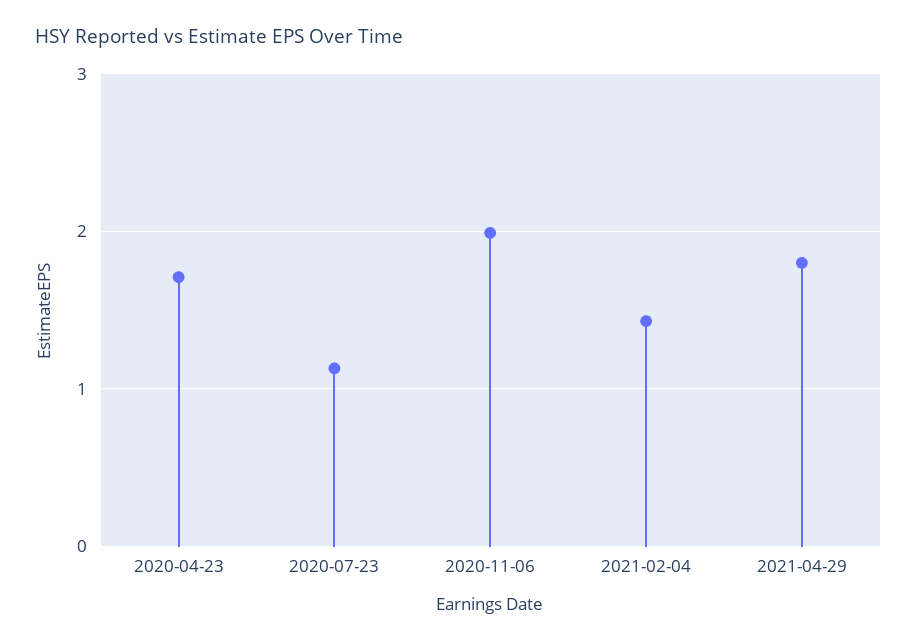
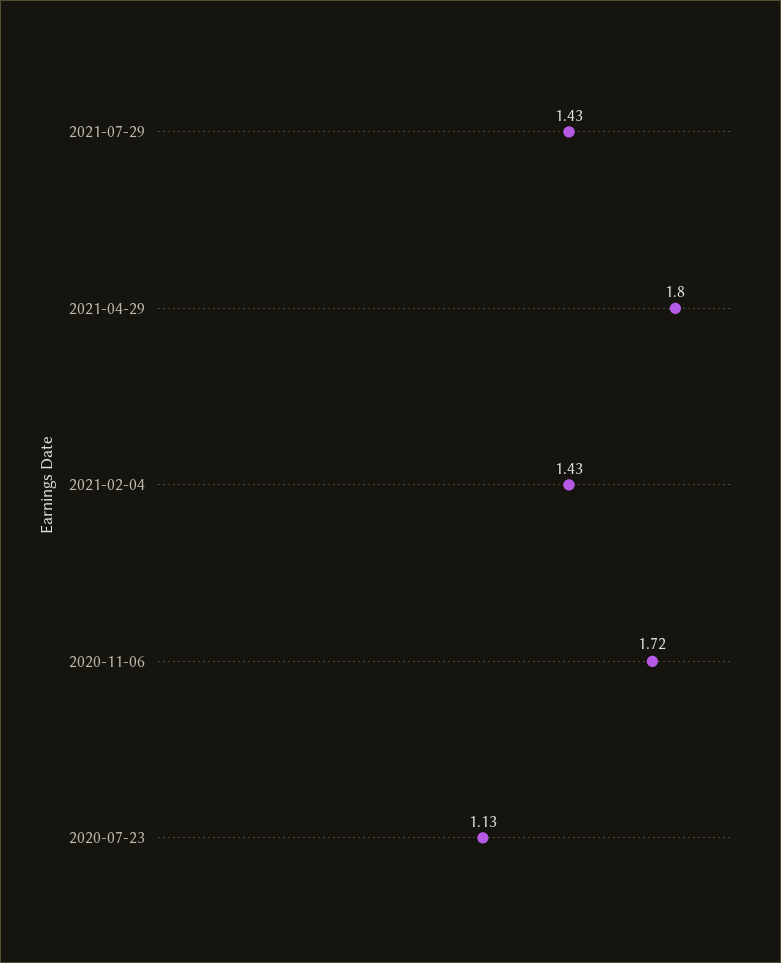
2020-04-23: 1.7 -> none
2020-11-06: 2 -> 1.72
2021-07-29: none -> 1.43

